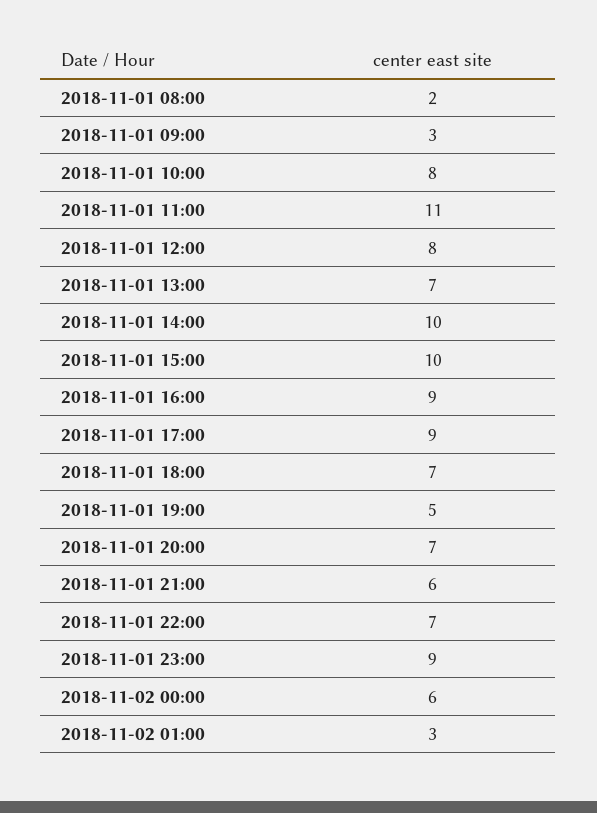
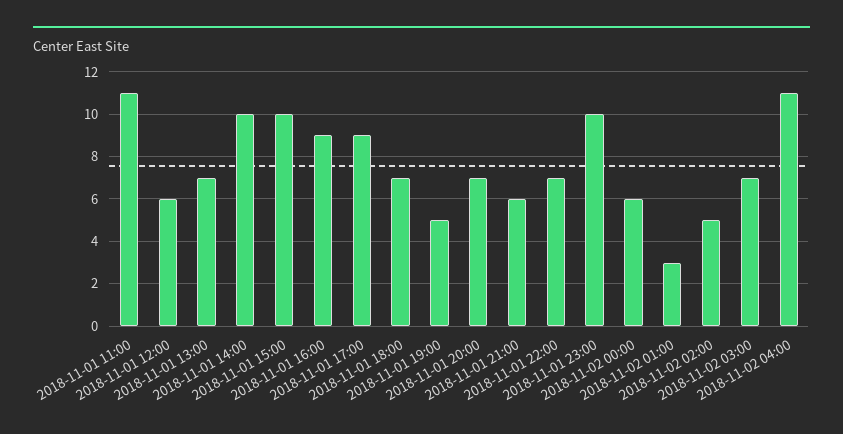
2018-11-01 08:00: 2 -> none
2018-11-01 09:00: 3 -> none
2018-11-01 10:00: 8 -> none
2018-11-01 12:00: 8 -> 6
2018-11-01 23:00: 9 -> 10
2018-11-02 02:00: none -> 5
2018-11-02 03:00: none -> 7
2018-11-02 04:00: none -> 11

